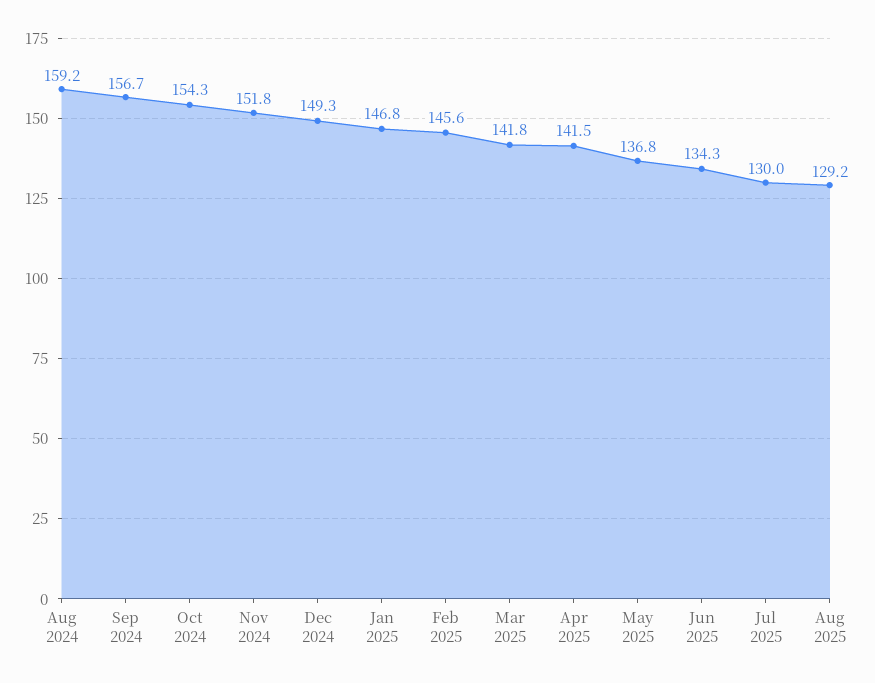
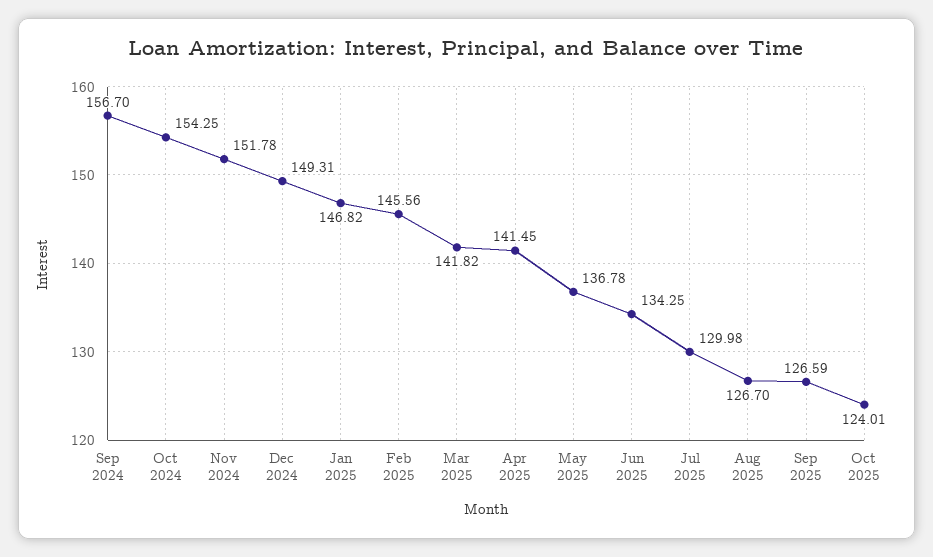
Aug 2024: 159.2 -> none
Aug 2025: 129.2 -> 126.7
Sep 2025: none -> 126.59
Oct 2025: none -> 124.01

